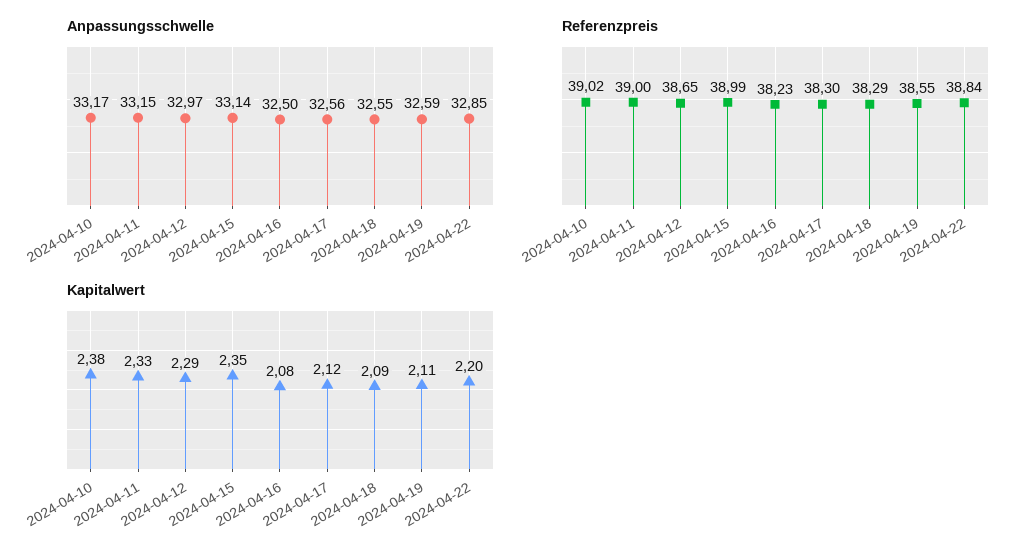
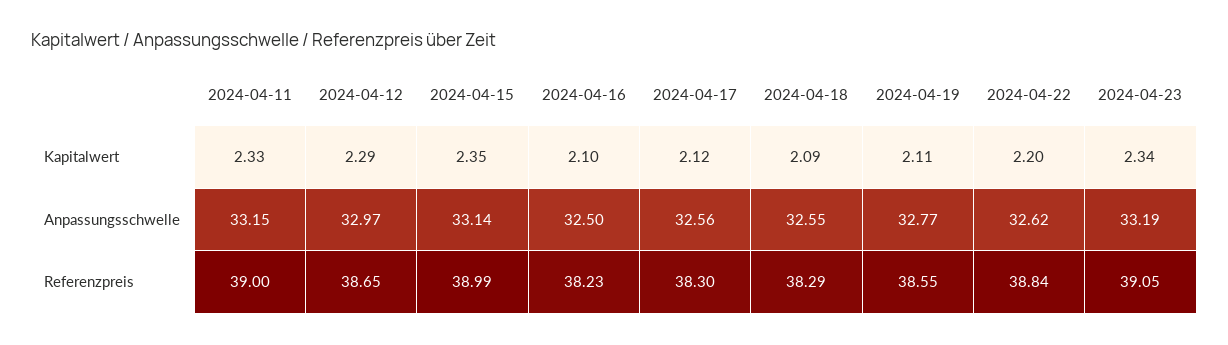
Anpassungsschwelle, 2024-04-10: 33.17 -> none
Anpassungsschwelle, 2024-04-19: 32.59 -> 32.77
Anpassungsschwelle, 2024-04-22: 32.85 -> 32.62
Referenzpreis, 2024-04-10: 39.02 -> none
Kapitalwert, 2024-04-10: 2.38 -> none
Kapitalwert, 2024-04-16: 2.08 -> 2.1
Kapitalwert, 2024-04-23: none -> 2.34
Anpassungsschwelle, 2024-04-23: none -> 33.19
Referenzpreis, 2024-04-23: none -> 39.05

